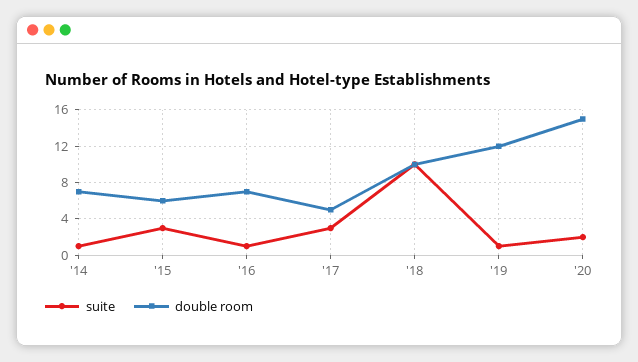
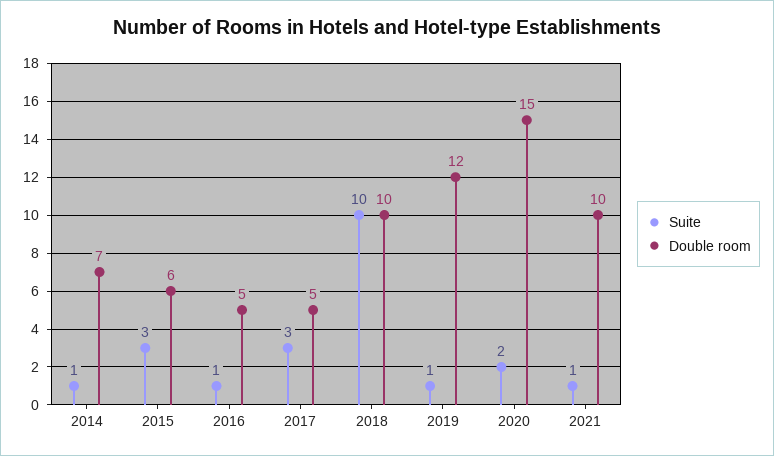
double room, '16: 7 -> 5
suite, 2021: none -> 1
double room, 2021: none -> 10

